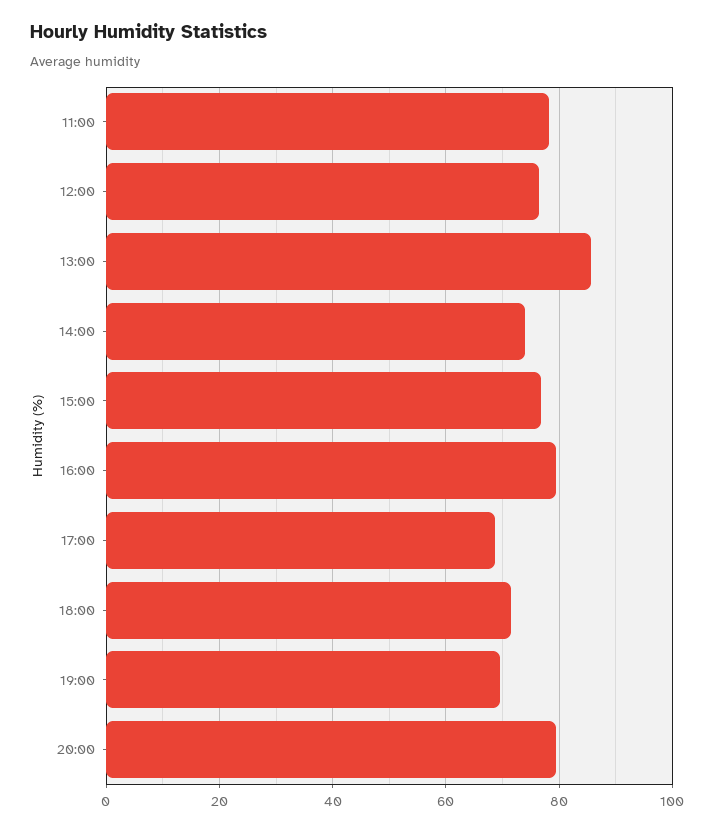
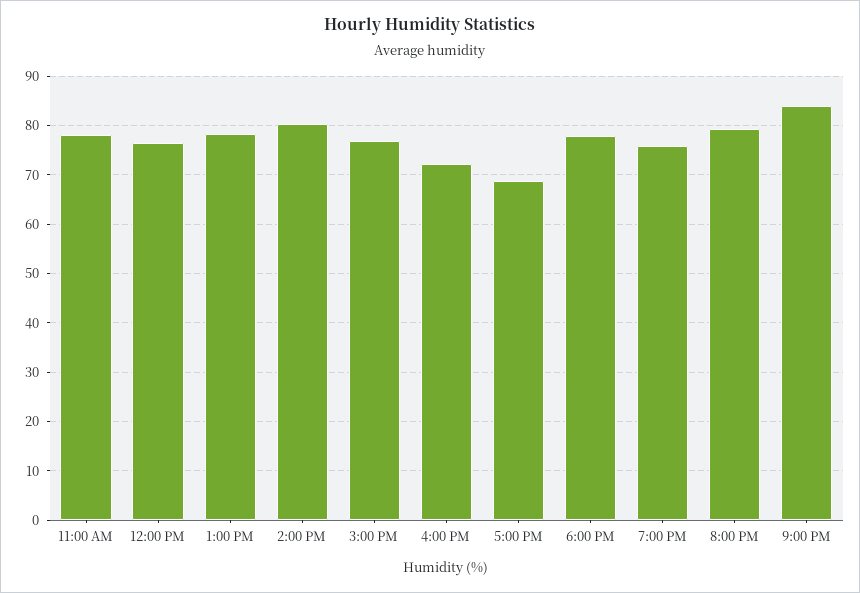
13:00: 86 -> 78
14:00: 74 -> 80
16:00: 80 -> 72
18:00: 72 -> 78
19:00: 70 -> 76
9:00 PM: none -> 84

